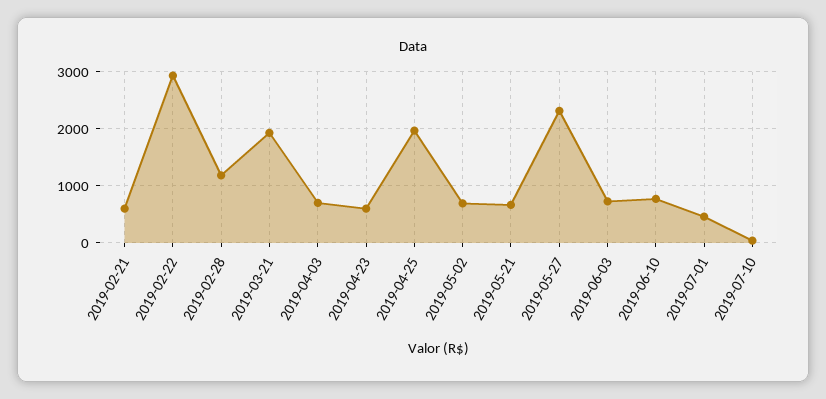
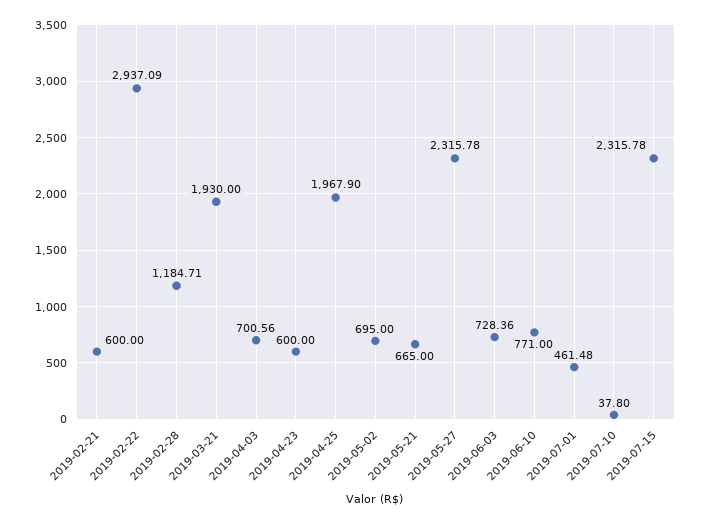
2019-07-15: none -> 2315.78

